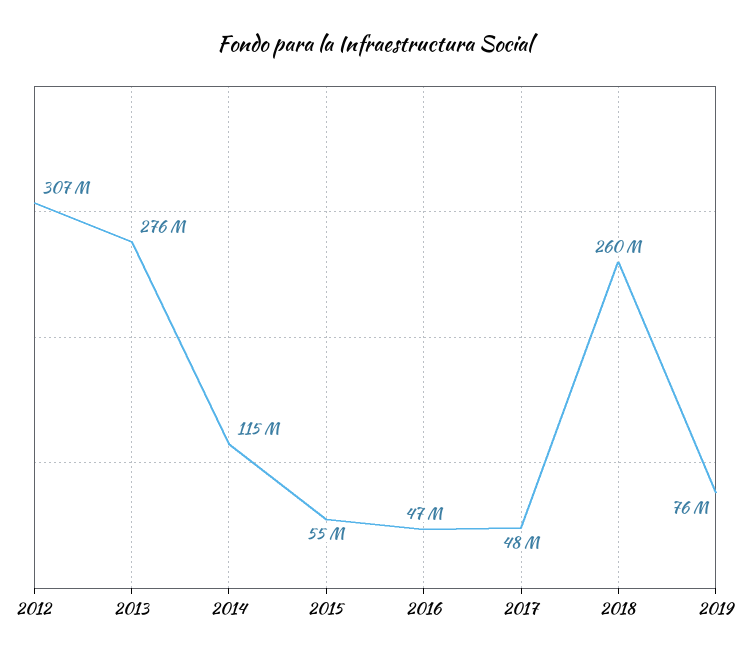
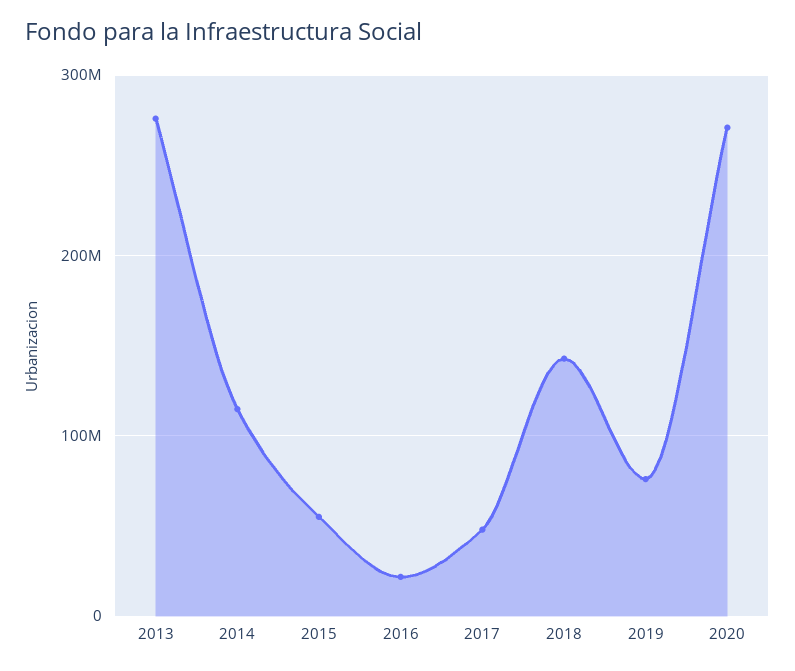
2012: 307000000 -> none
2016: 47000000 -> 20000000
2018: 260000000 -> 140000000
2020: none -> 270000000

